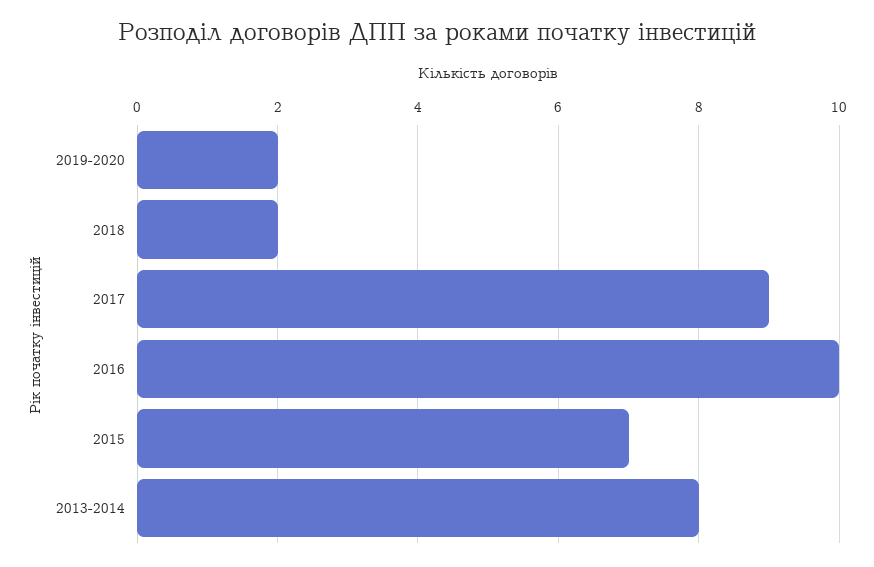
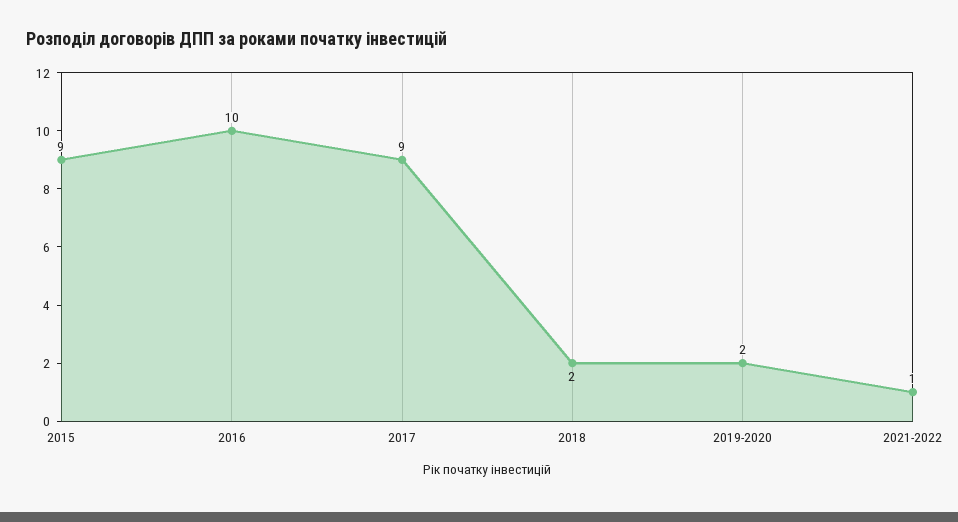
2015: 7 -> 9
2013-2014: 8 -> none
2021-2022: none -> 1

